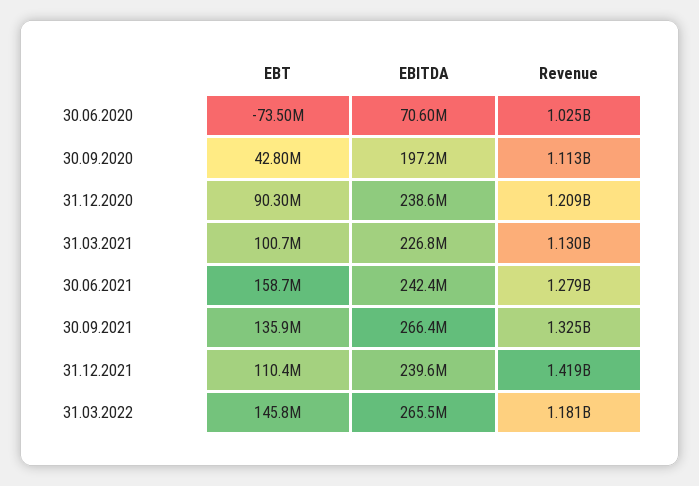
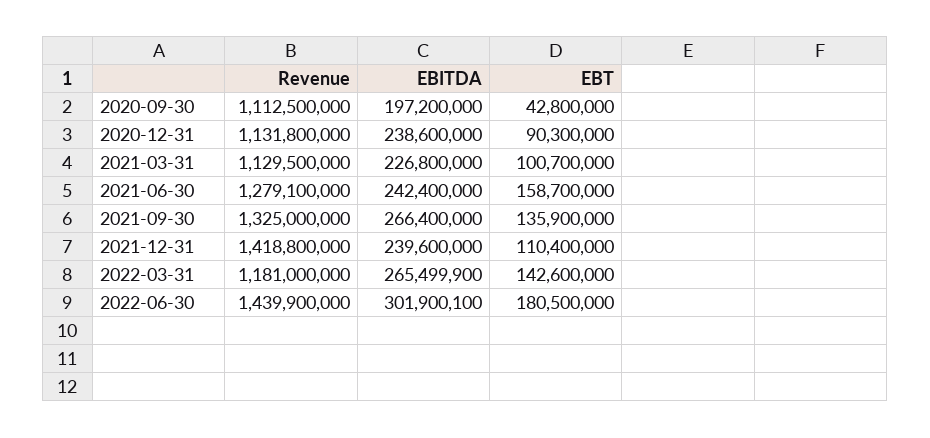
EBT, 30.06.2020: -73500000 -> none
EBITDA, 30.06.2020: 70600000 -> none
Revenue, 30.06.2020: 1025000000 -> none
Revenue, 31.12.2020: 1209000000 -> 1131800000
EBT, 31.03.2022: 145800000 -> 142600000
Revenue, 2022-06-30: none -> 1439900000
EBITDA, 2022-06-30: none -> 301900100
EBT, 2022-06-30: none -> 180500000

